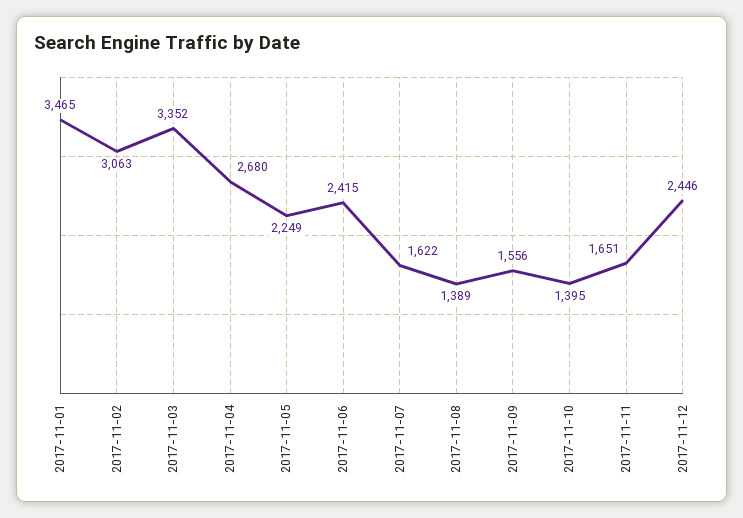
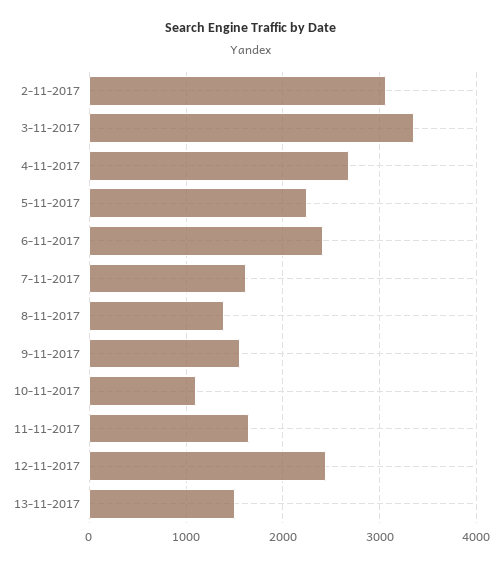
2017-11-01: 3465 -> none
2017-11-10: 1395 -> 1100
13-11-2017: none -> 1500

